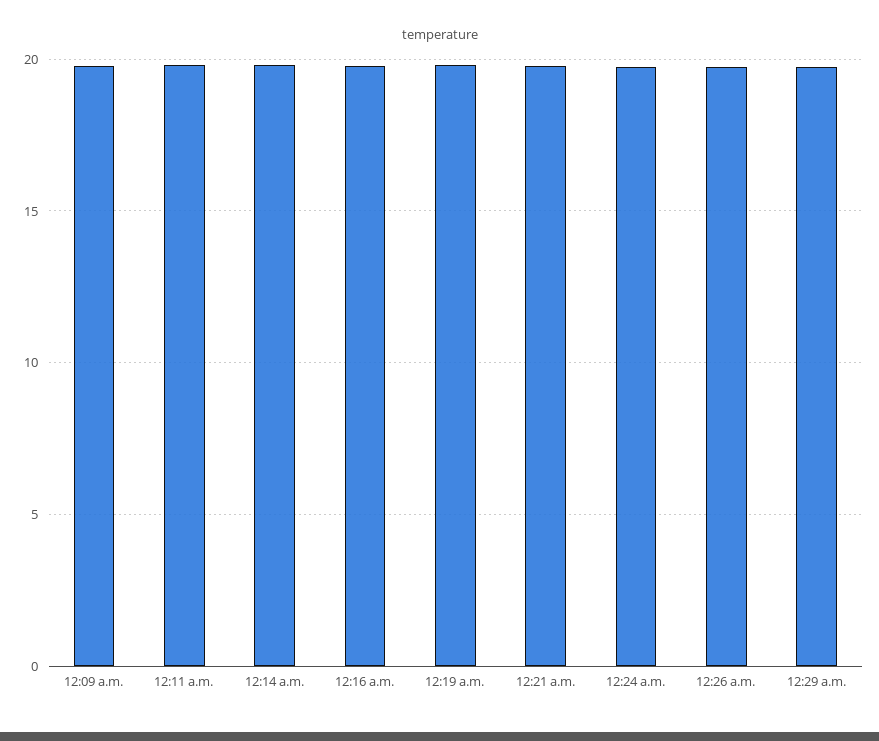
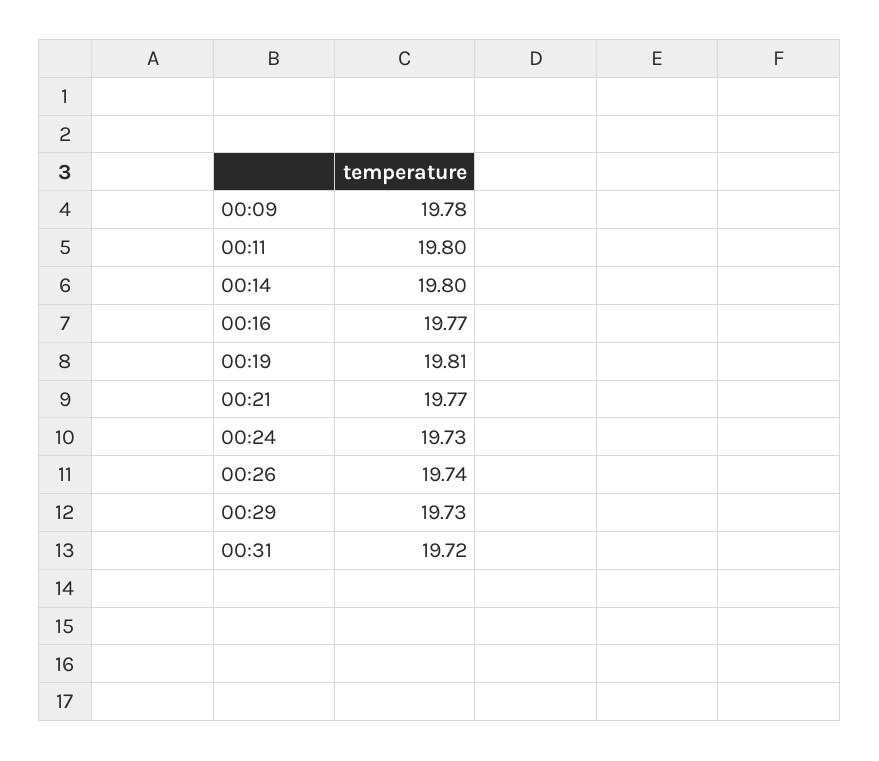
00:31: none -> 19.72

